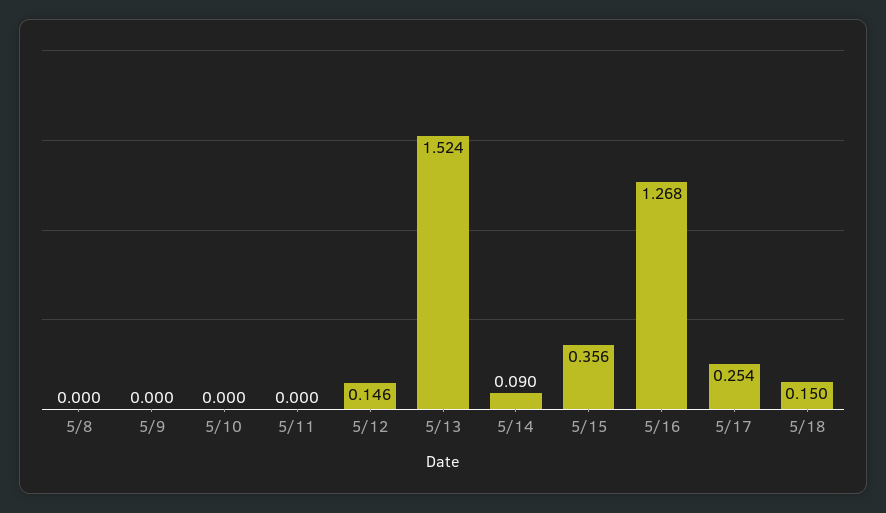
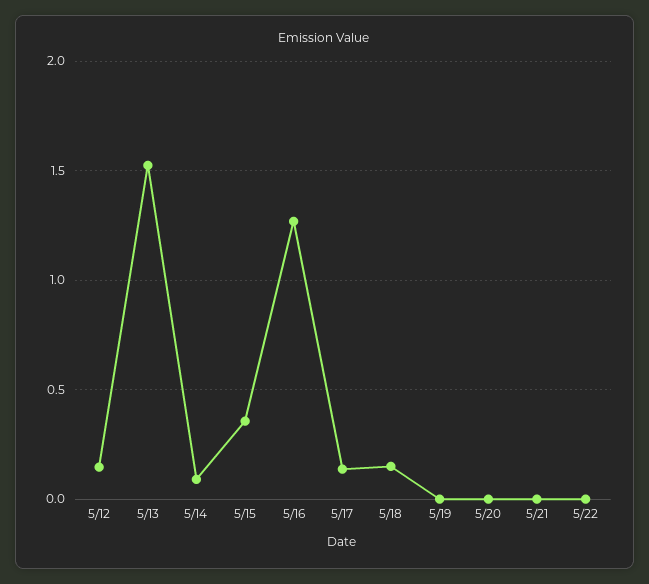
5/8: 0 -> none
5/9: 0 -> none
5/10: 0 -> none
5/11: 0 -> none
5/17: 0.254 -> 0.15
5/19: none -> 0
5/20: none -> 0
5/21: none -> 0
5/22: none -> 0

